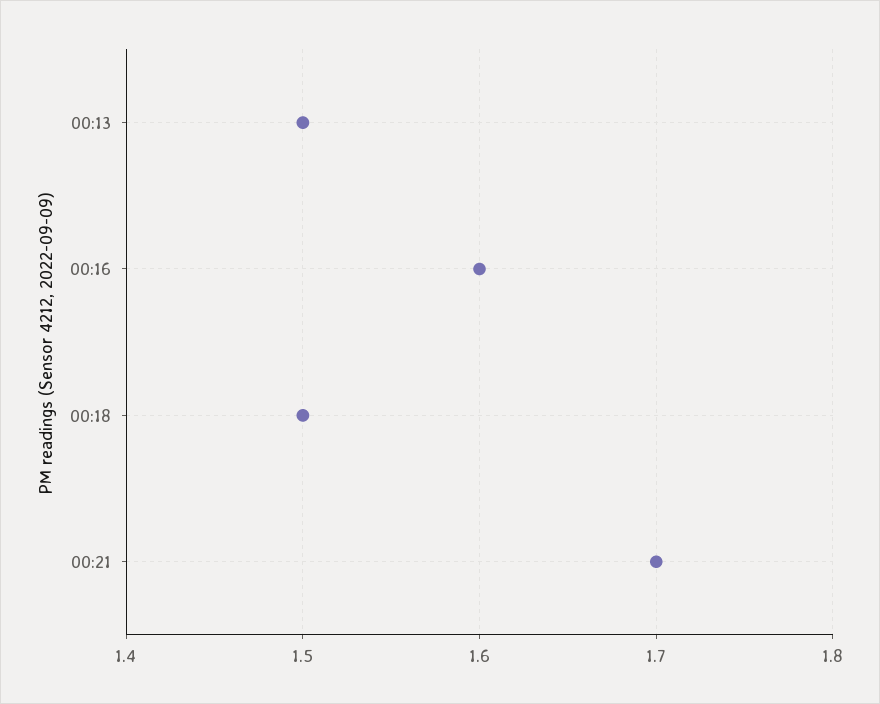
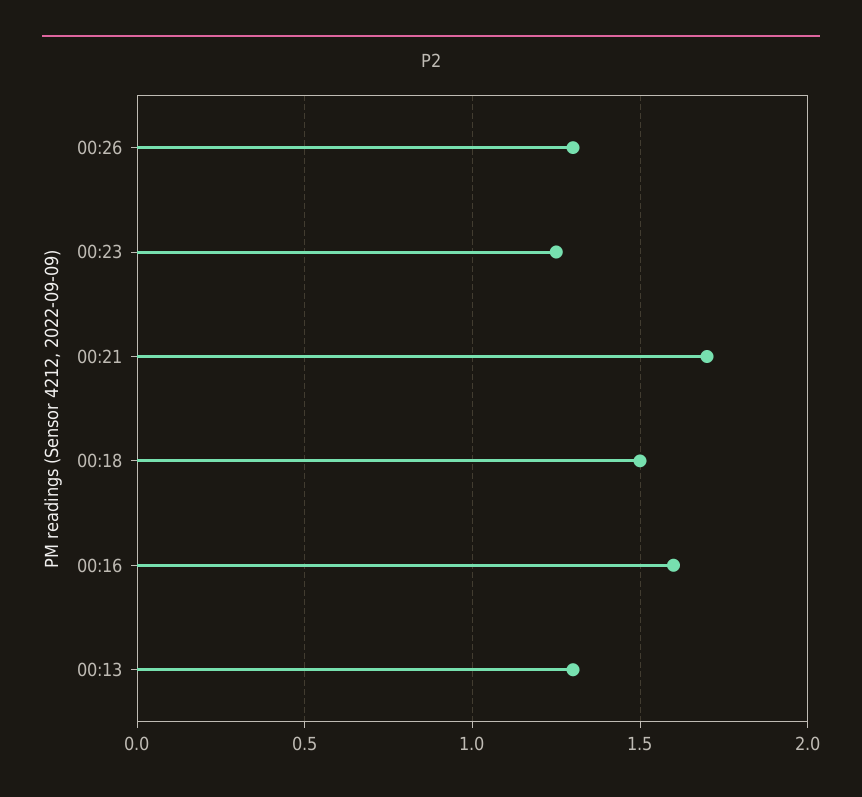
00:13: 1.5 -> 1.3
00:26: none -> 1.3
00:23: none -> 1.25

